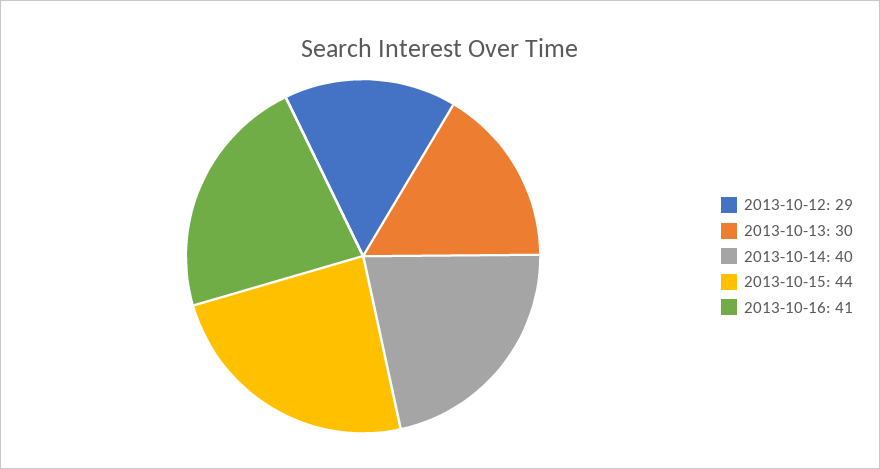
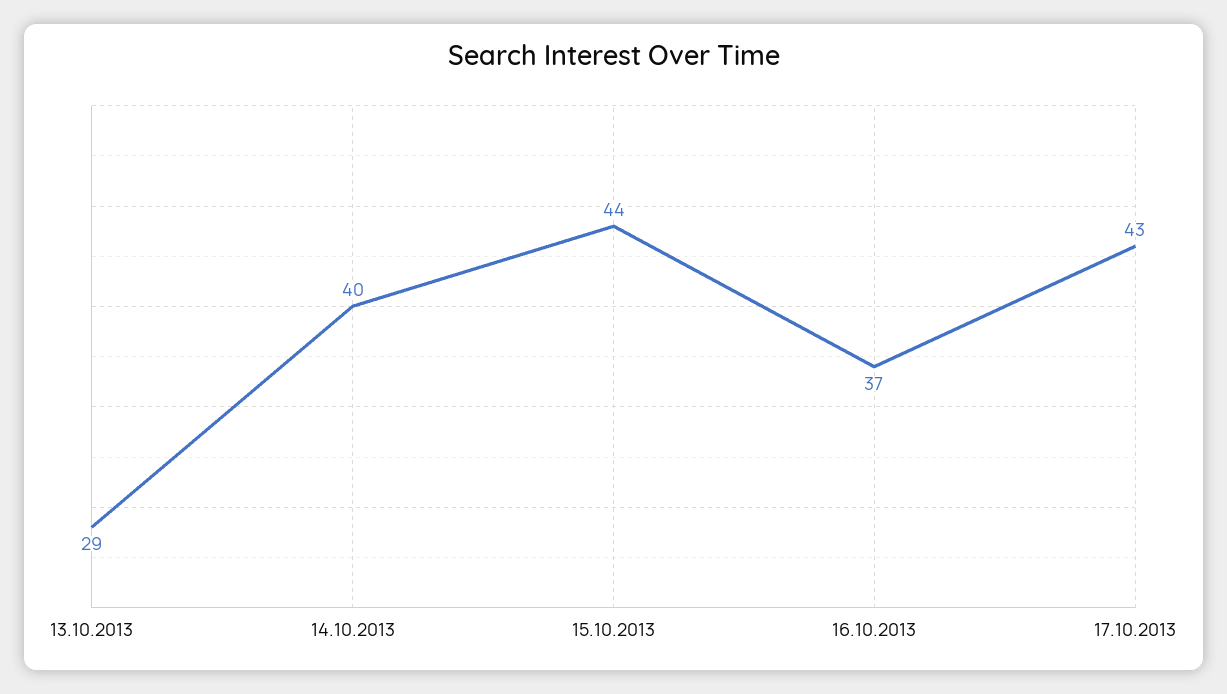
2013-10-12: 29 -> none
2013-10-13: 30 -> 29
2013-10-16: 41 -> 37
17.10.2013: none -> 43

